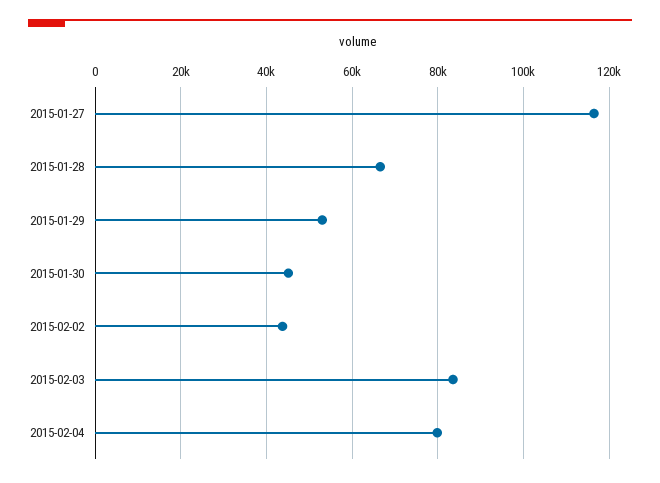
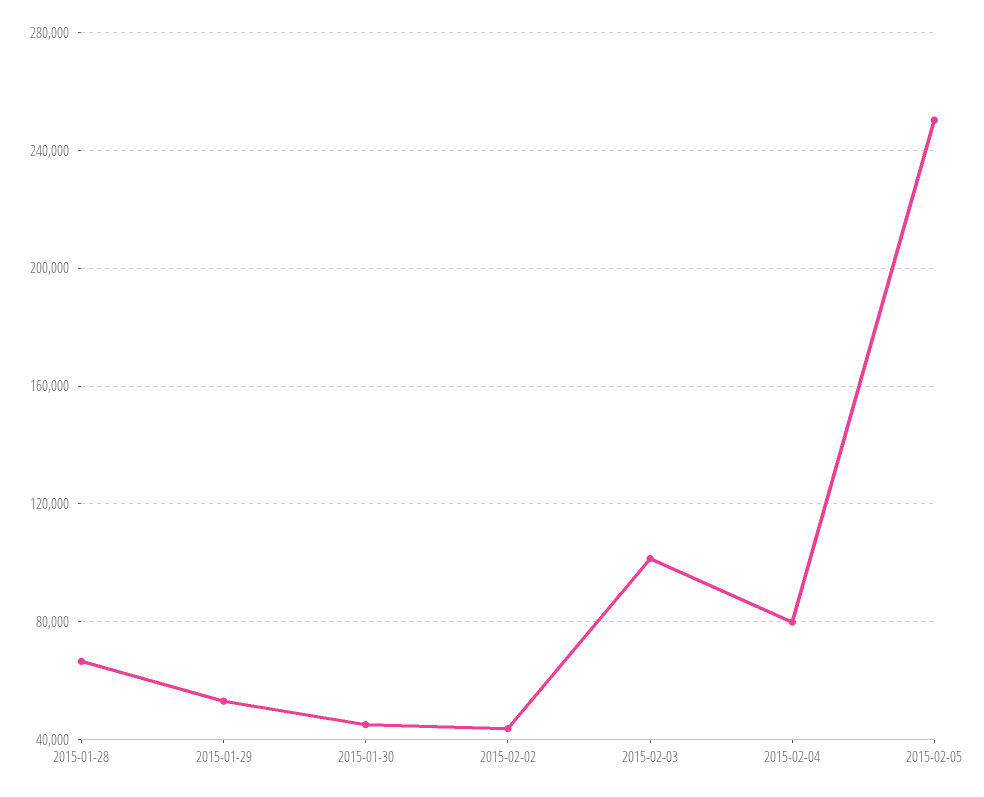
2015-01-27: 116000 -> none
2015-02-03: 84000 -> 100000
2015-02-05: none -> 250000

